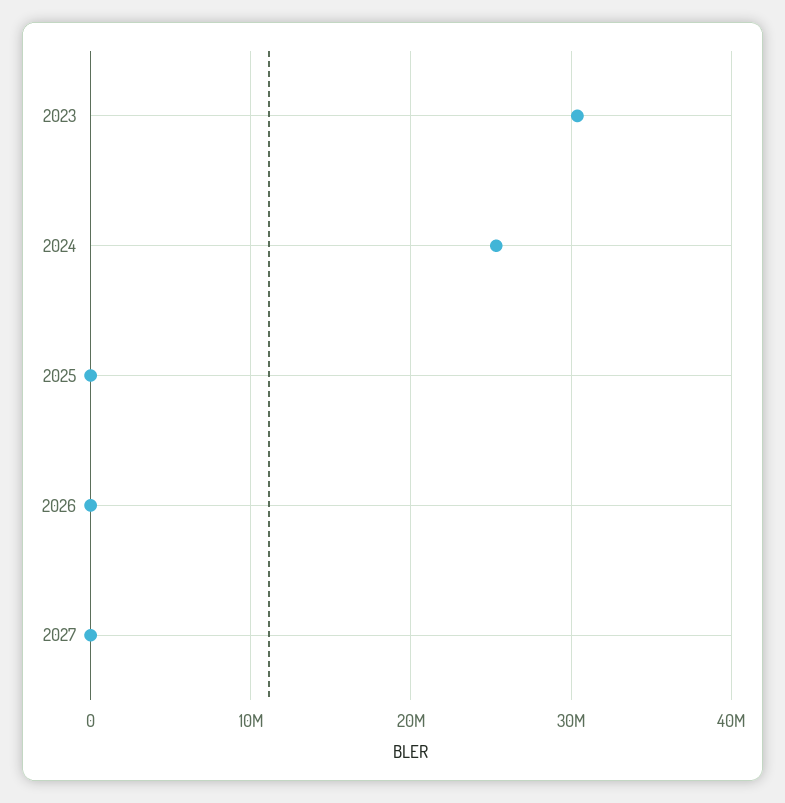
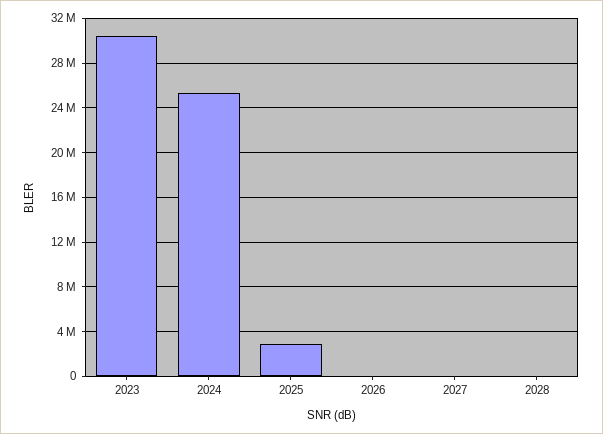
2025: 0 -> 3000000
2028: none -> 0

